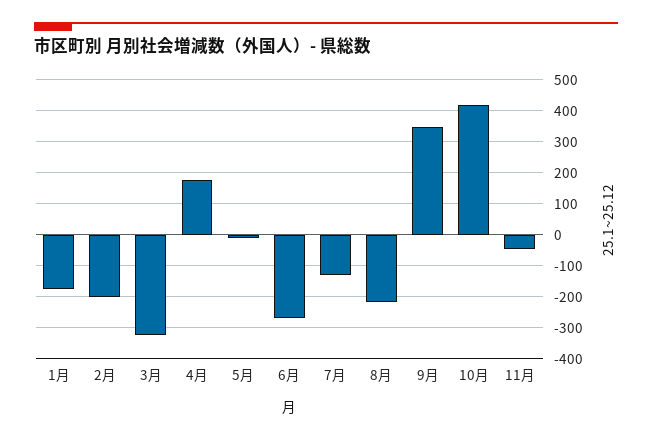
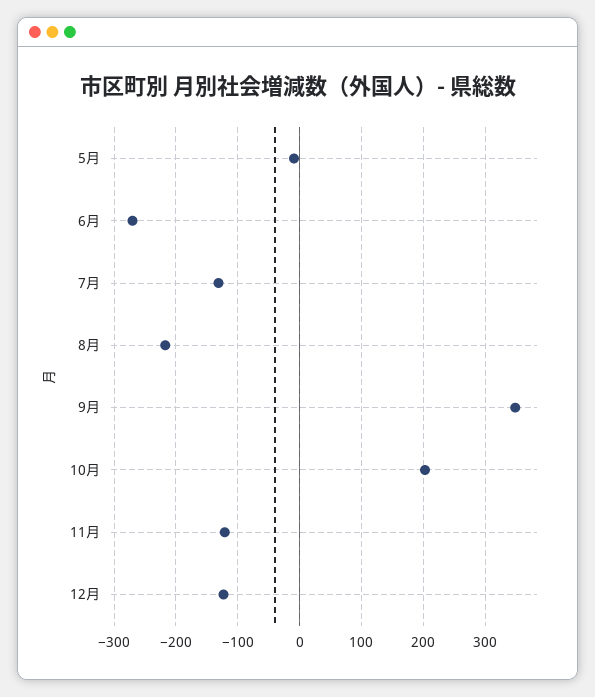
1月: -180 -> none
2月: -200 -> none
3月: -320 -> none
4月: 180 -> none
10月: 420 -> 200
11月: -40 -> -120
12月: none -> -120

